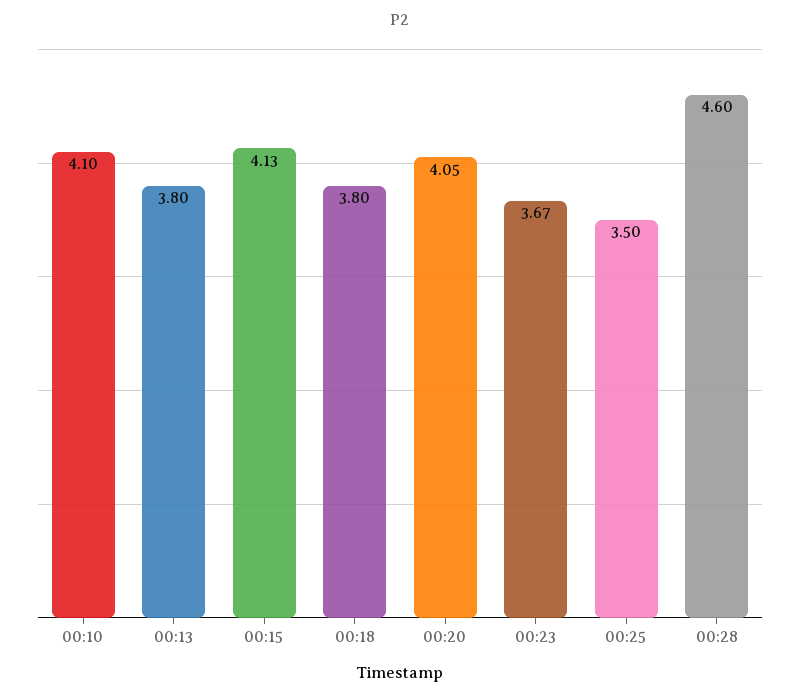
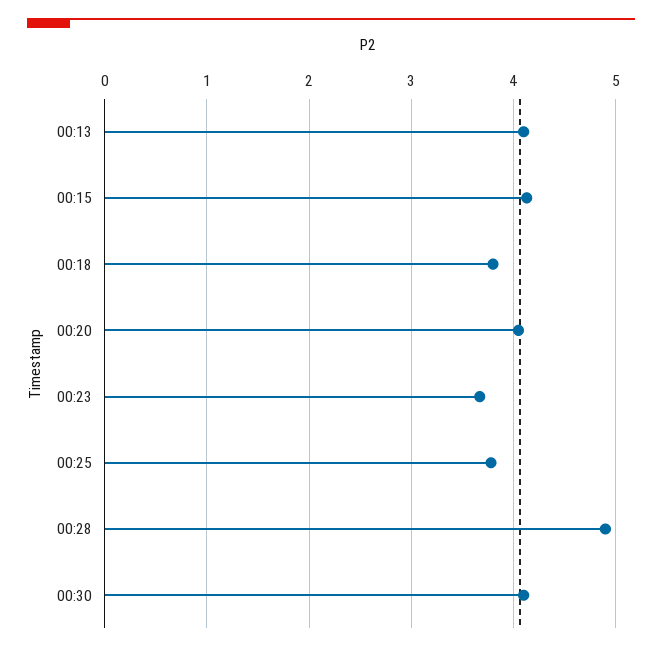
00:10: 4.1 -> none
00:13: 3.8 -> 4.1
00:25: 3.5 -> 3.8
00:28: 4.6 -> 4.9
00:30: none -> 4.1

